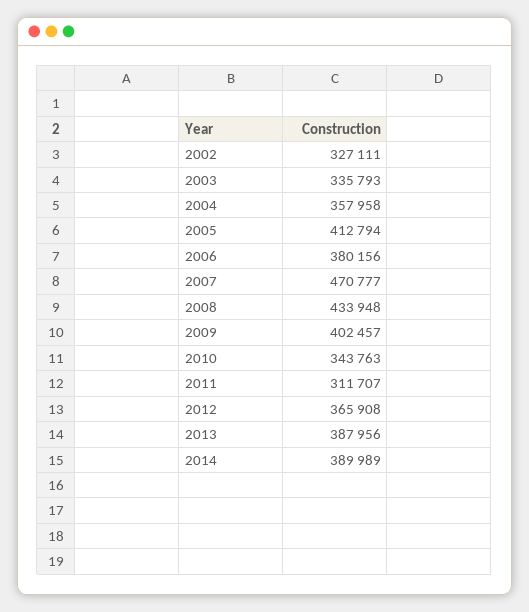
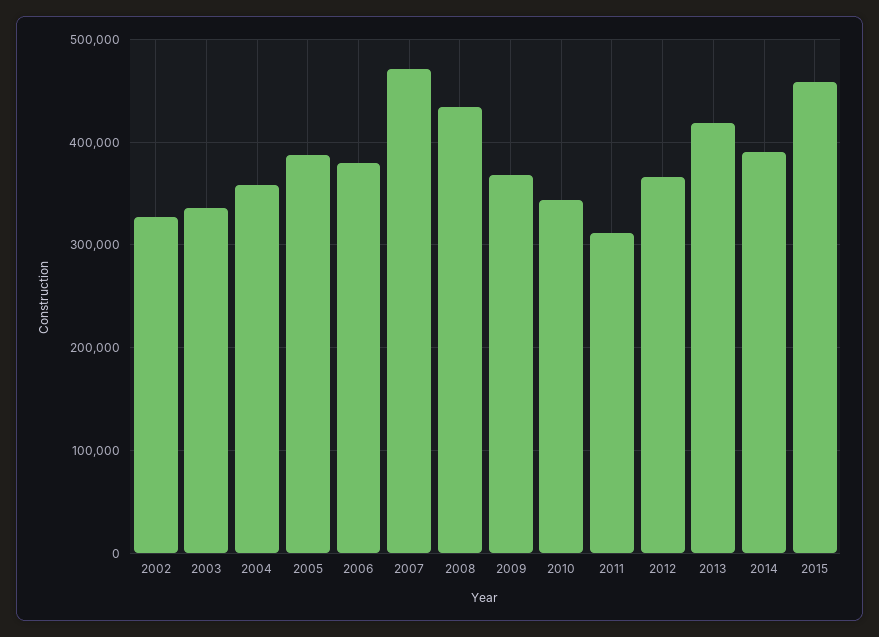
2005: 412794 -> 390000
2009: 402457 -> 370000
2013: 387956 -> 420000
2015: none -> 460000

